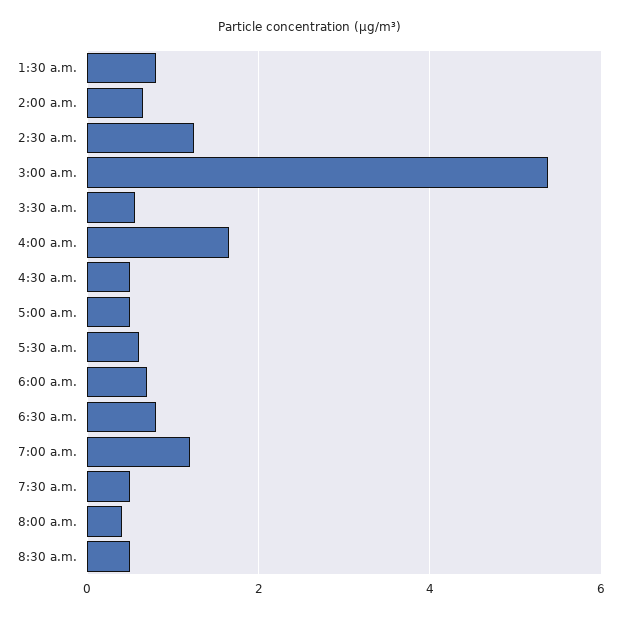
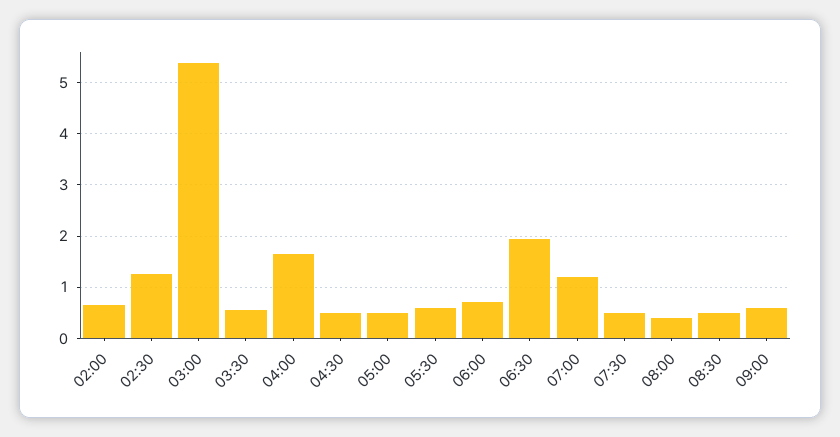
1:30 a.m.: 0.8 -> none
6:30 a.m.: 0.8 -> 2
09:00: none -> 0.6

